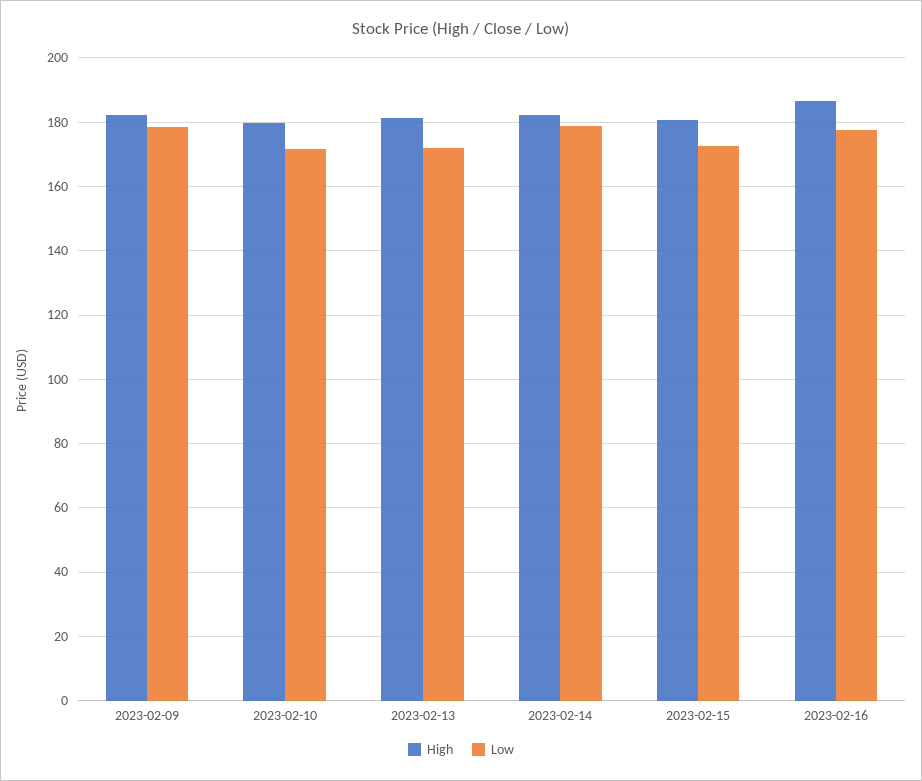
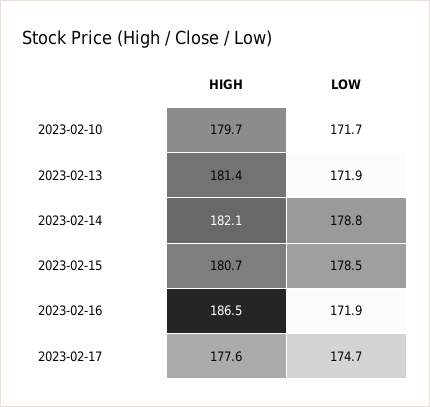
High, 2023-02-09: 182 -> none
Low, 2023-02-09: 178 -> none
Low, 2023-02-15: 172 -> 178.5
Low, 2023-02-16: 178 -> 171.9
High, 2023-02-17: none -> 177.6
Low, 2023-02-17: none -> 174.7

